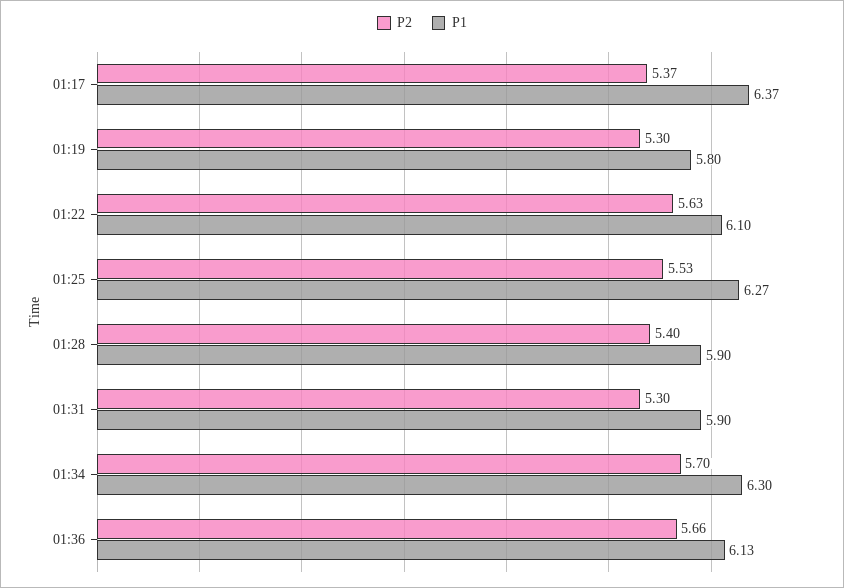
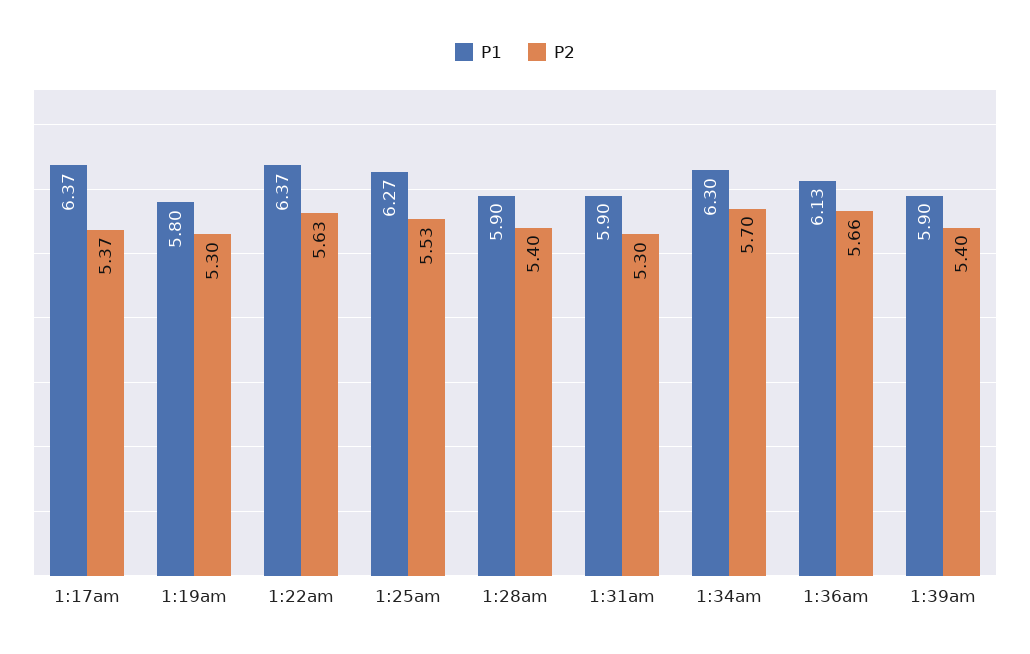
P1, 01:22: 6.1 -> 6.37
P1, 1:39am: none -> 5.9
P2, 1:39am: none -> 5.4

